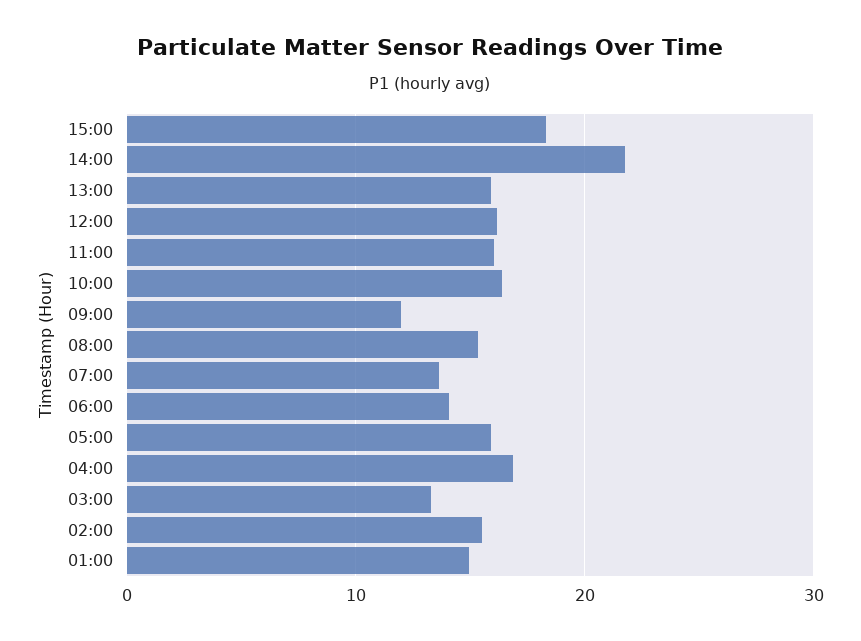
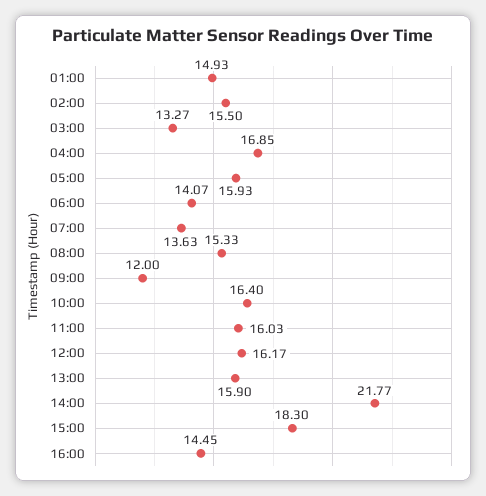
16:00: none -> 14.45

